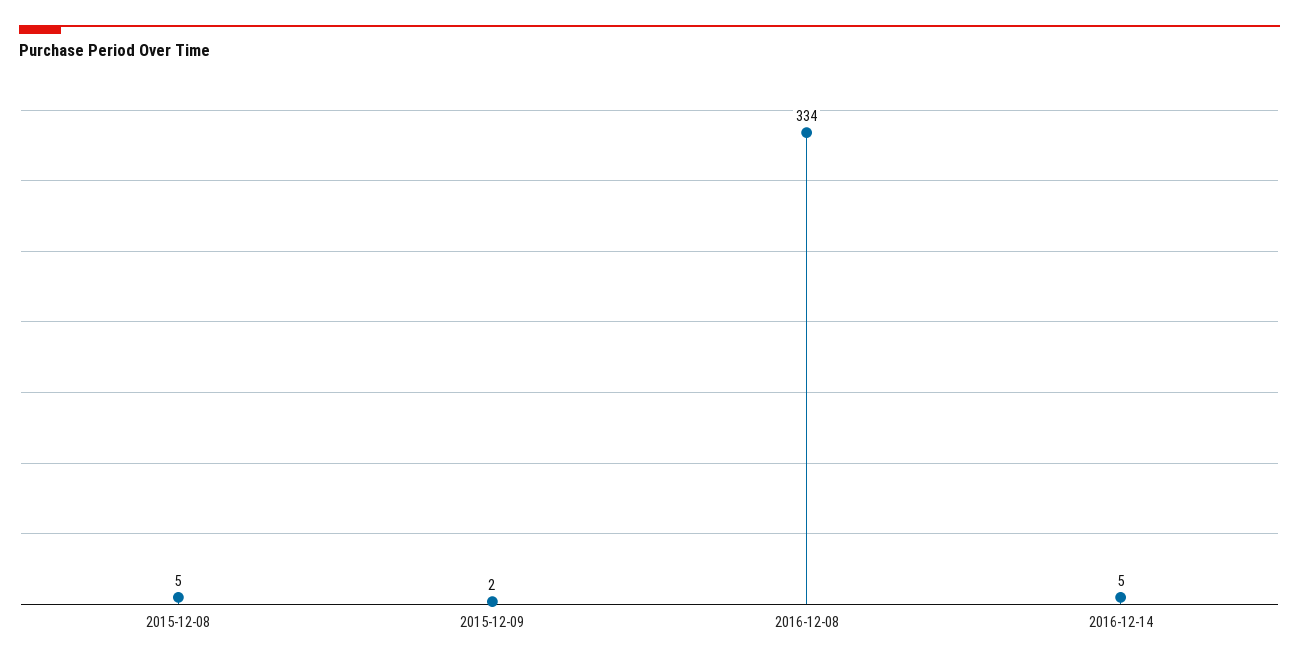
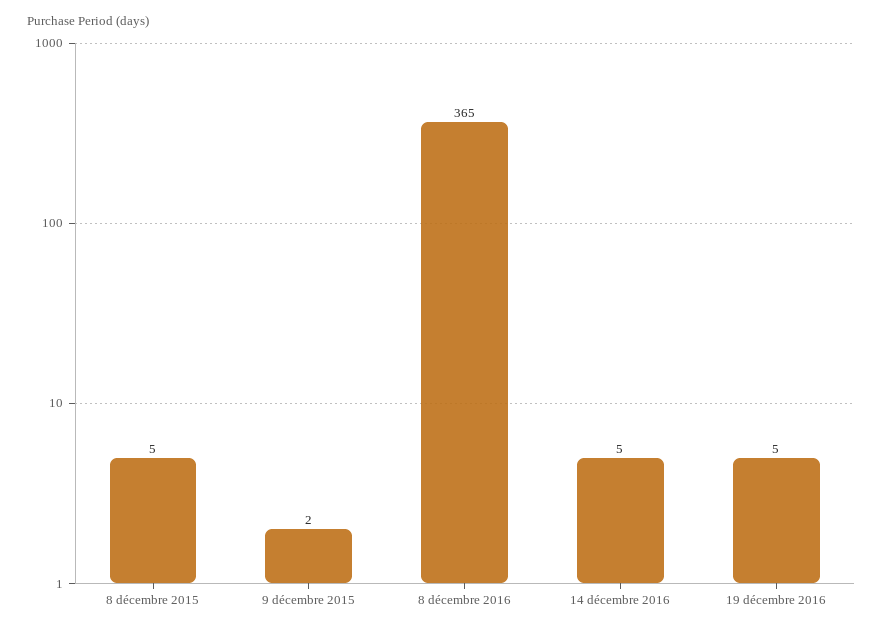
2016-12-08: 334 -> 365
19 décembre 2016: none -> 5

